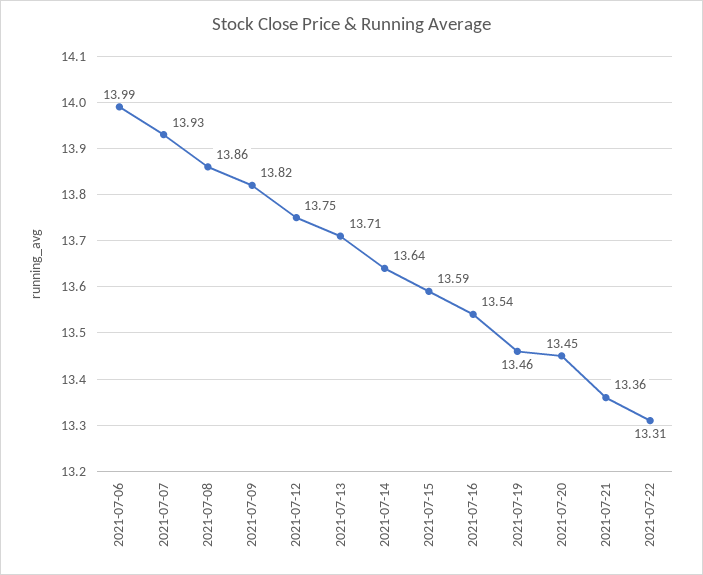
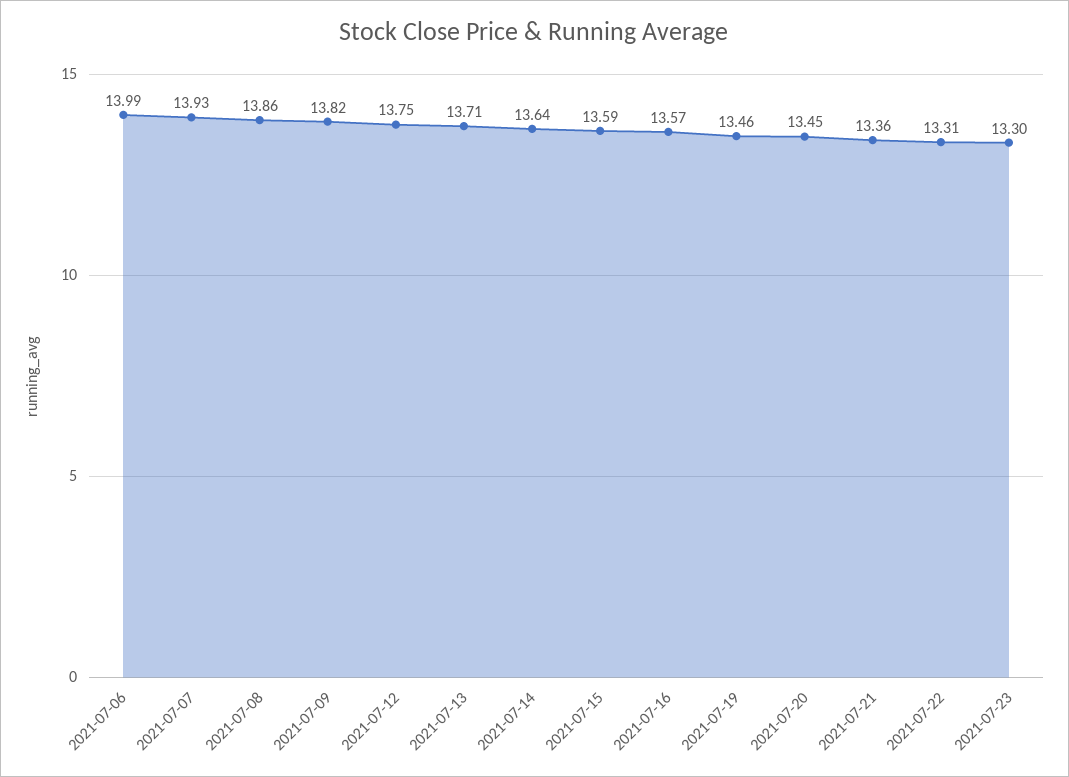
2021-07-16: 13.54 -> 13.57
2021-07-23: none -> 13.3

